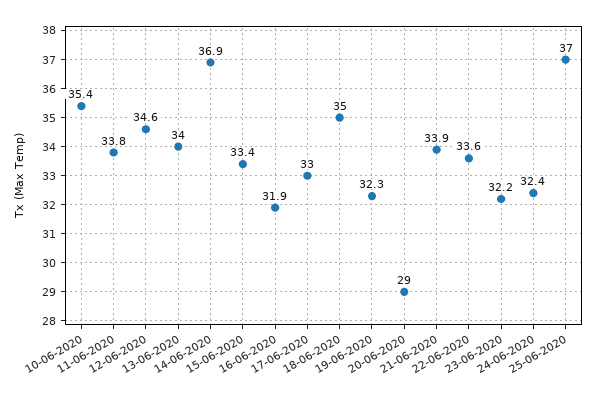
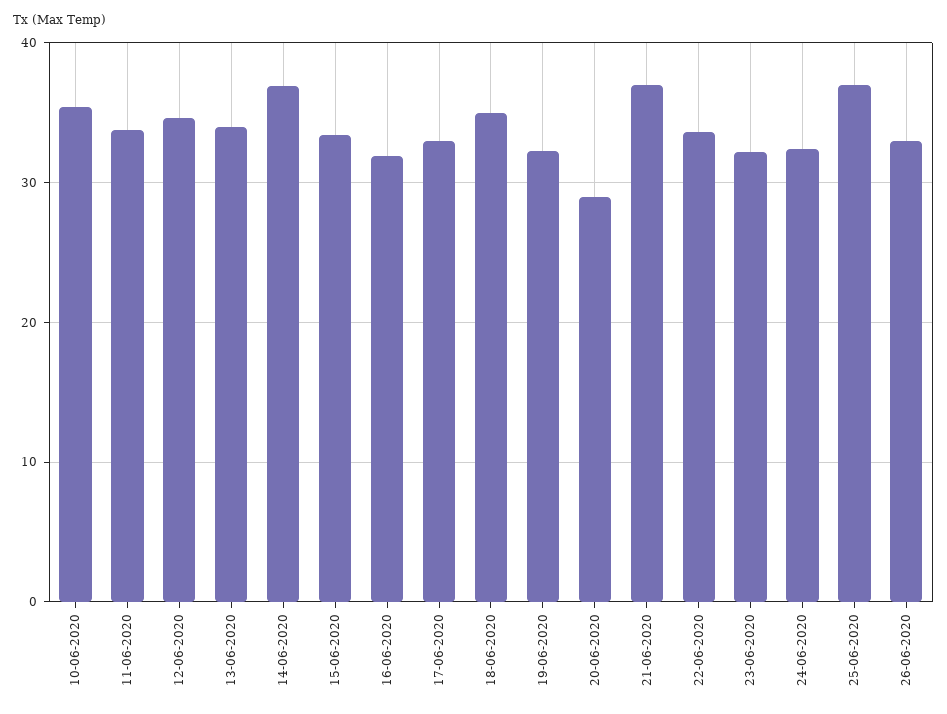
21-06-2020: 33.9 -> 37
26-06-2020: none -> 33

